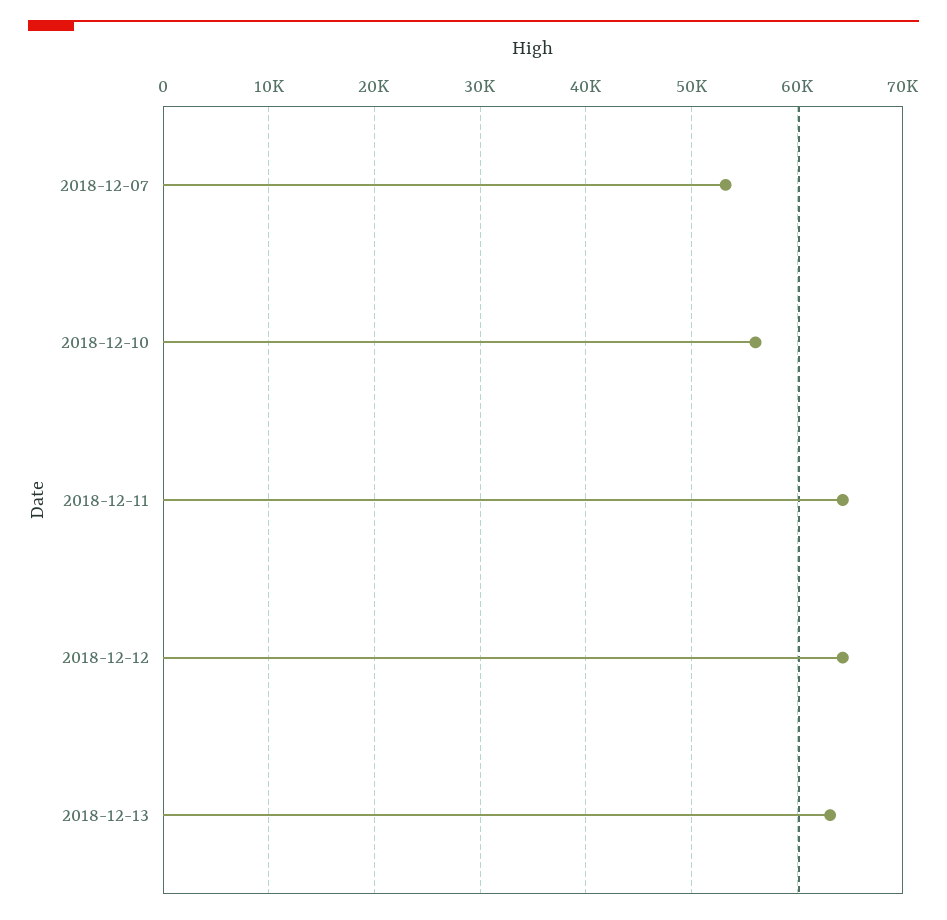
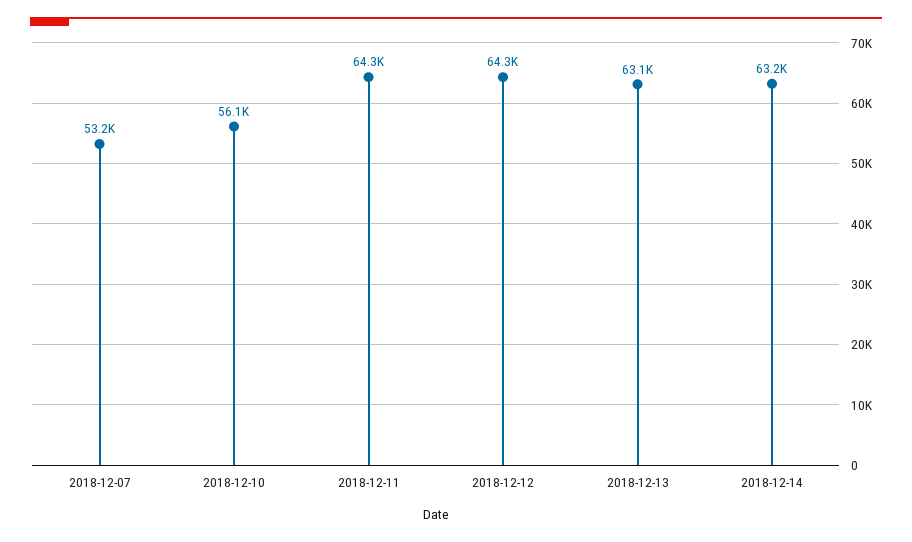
2018-12-14: none -> 63200

